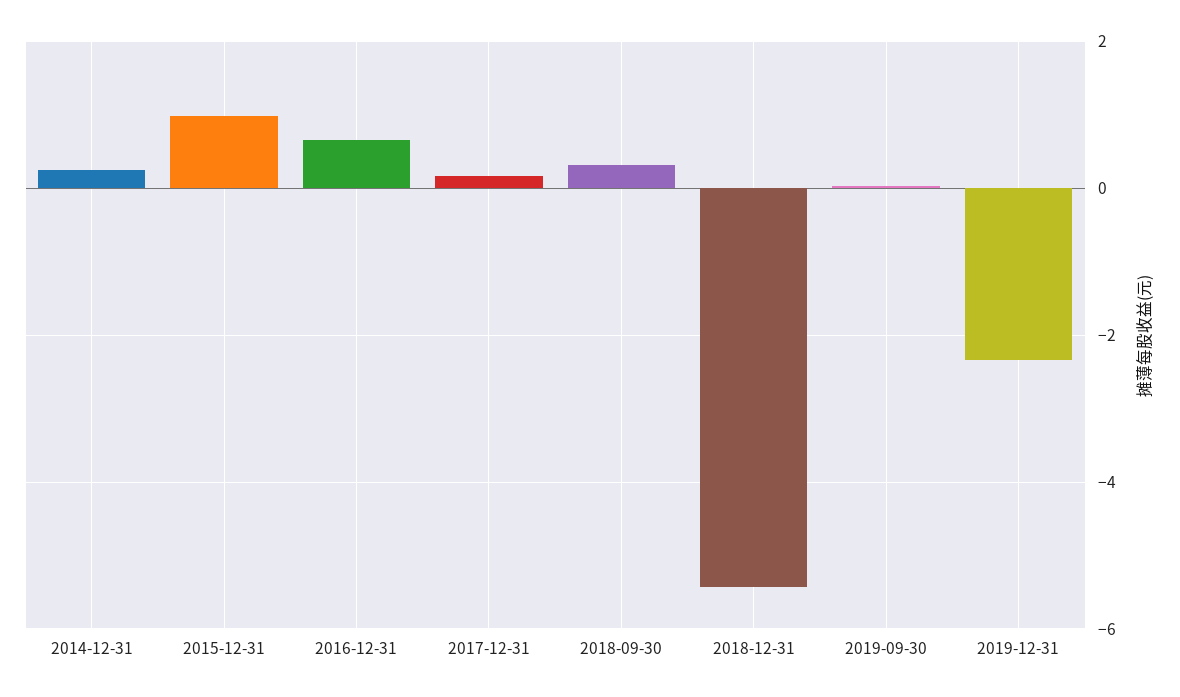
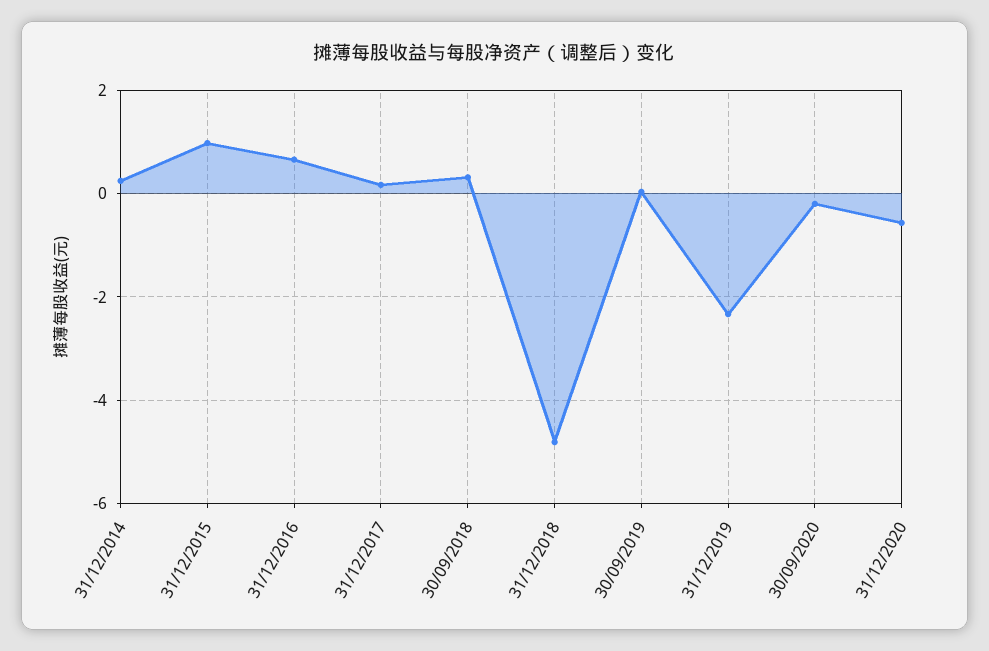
2018-12-31: -5.4 -> -4.8
30/09/2020: none -> -0.2
31/12/2020: none -> -0.6

